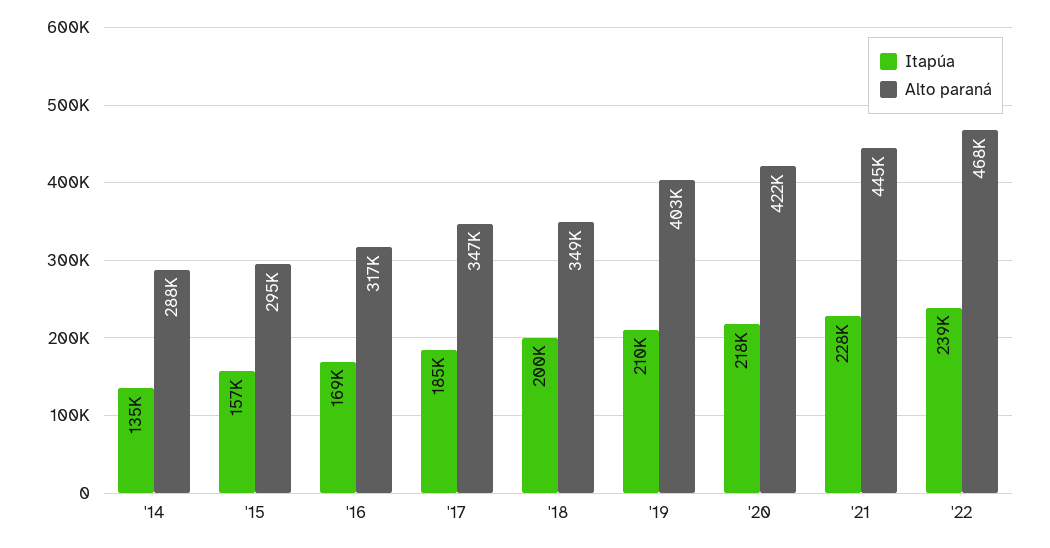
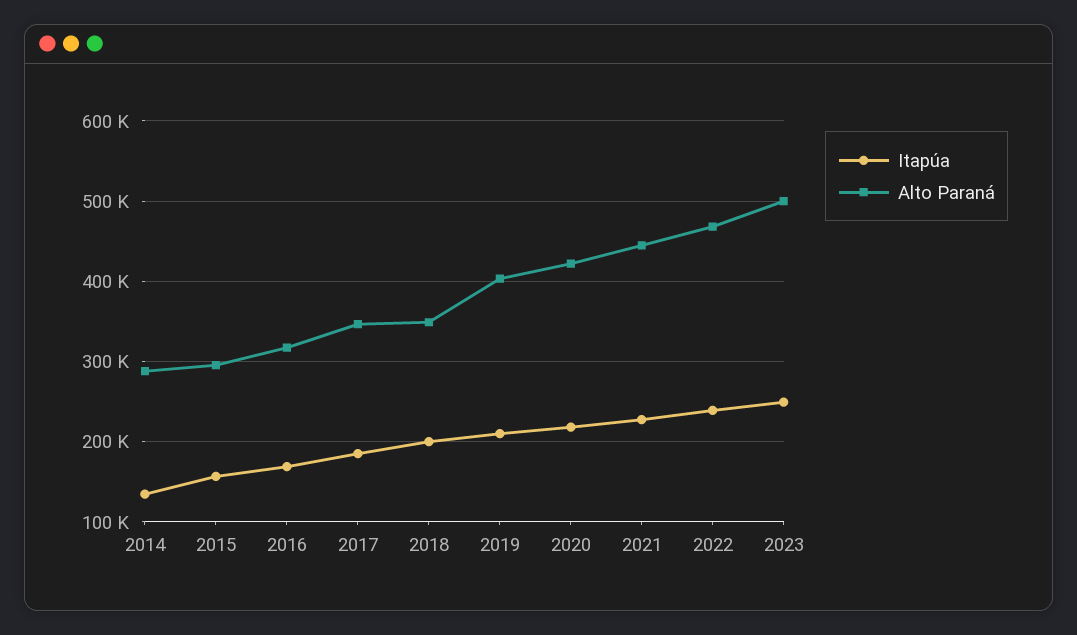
Itapúa, 2023: none -> 250000
Alto paraná, 2023: none -> 500000

